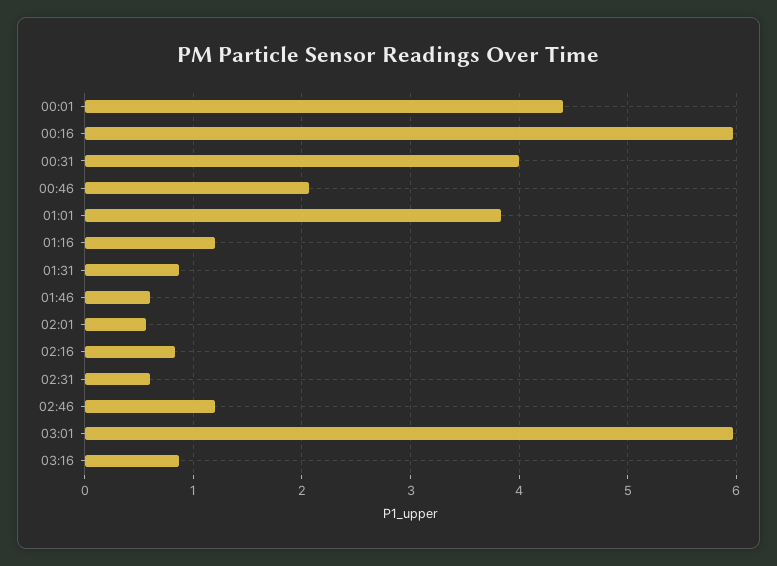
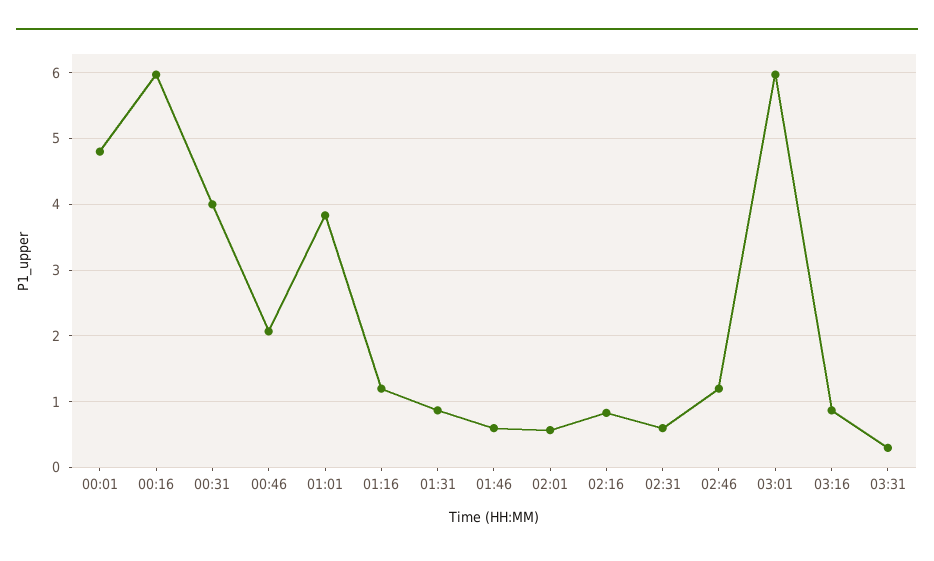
00:01: 4.4 -> 4.8
03:31: none -> 0.3

